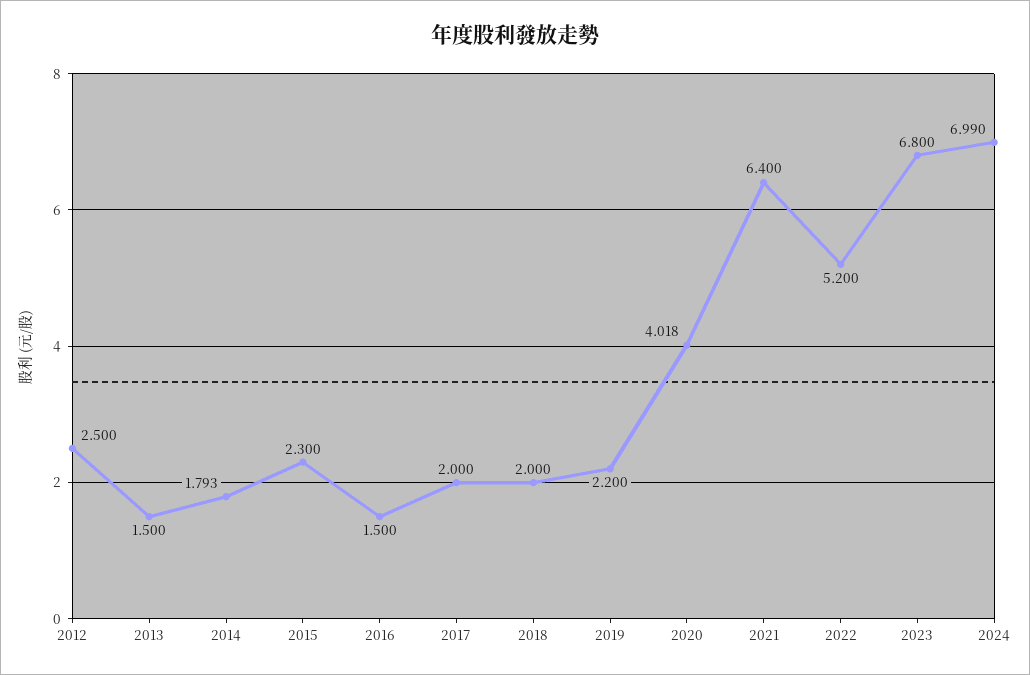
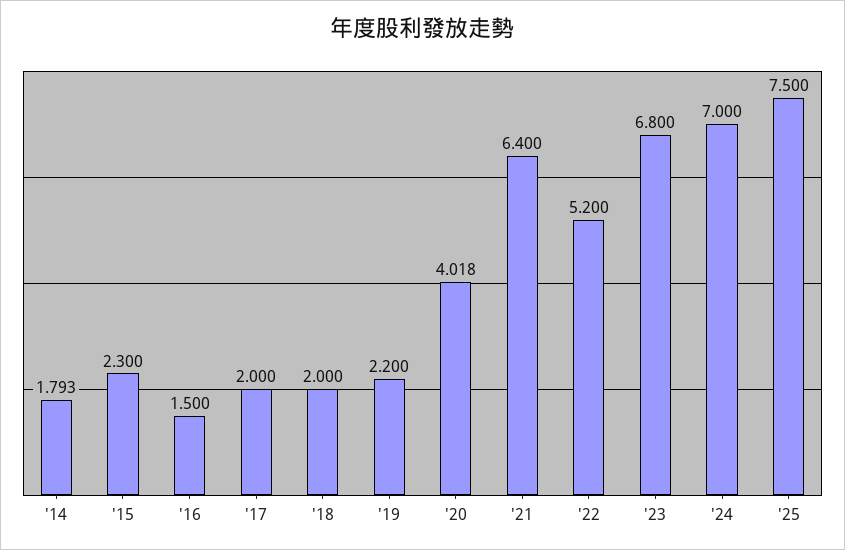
2012: 2.5 -> none
2013: 1.5 -> none
2024: 6.99 -> 7
'25: none -> 7.5

